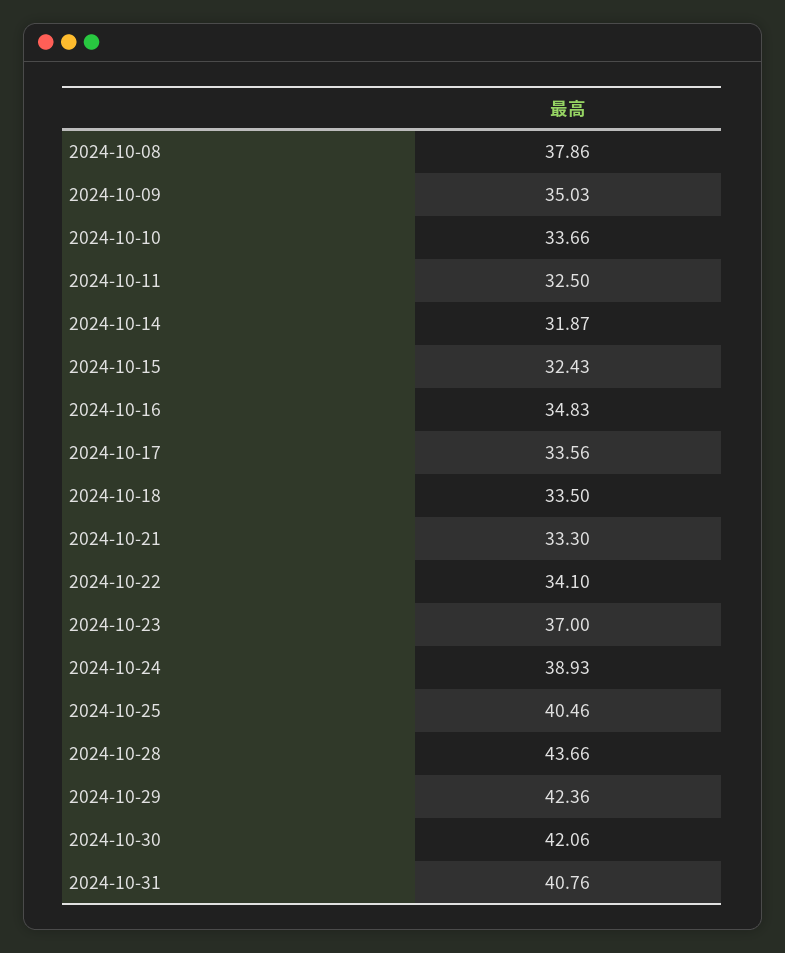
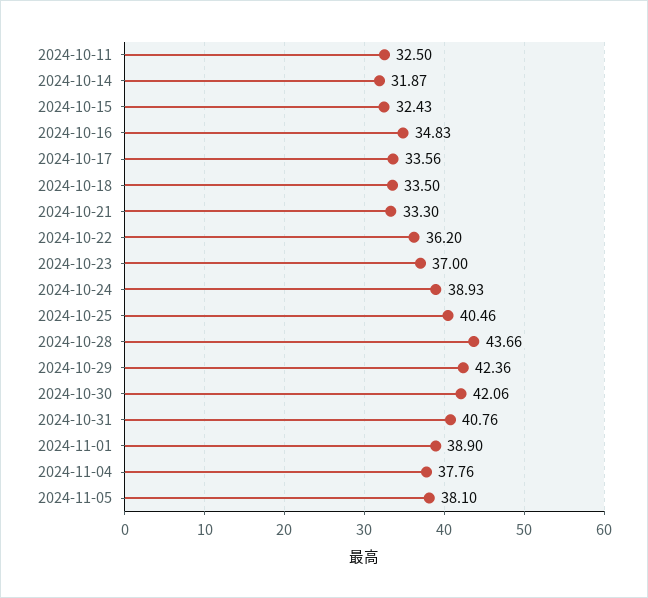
2024-10-08: 37.86 -> none
2024-10-09: 35.03 -> none
2024-10-10: 33.66 -> none
2024-10-22: 34.1 -> 36.2
2024-11-01: none -> 38.9
2024-11-04: none -> 37.76
2024-11-05: none -> 38.1

